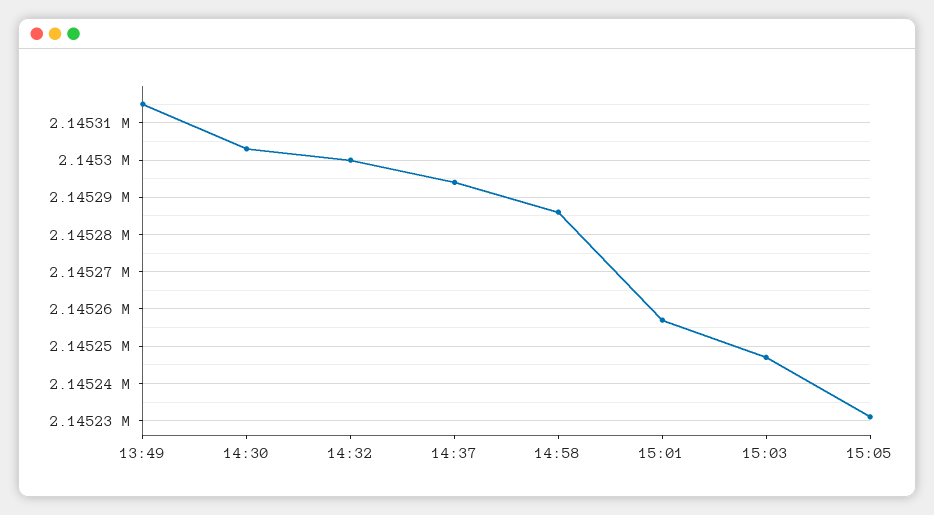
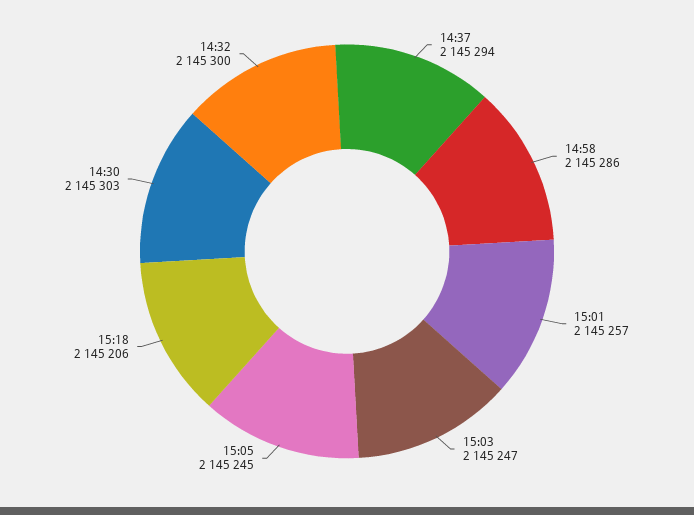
13:49: 2145315 -> none
15:05: 2145230 -> 2145245
15:18: none -> 2145206

